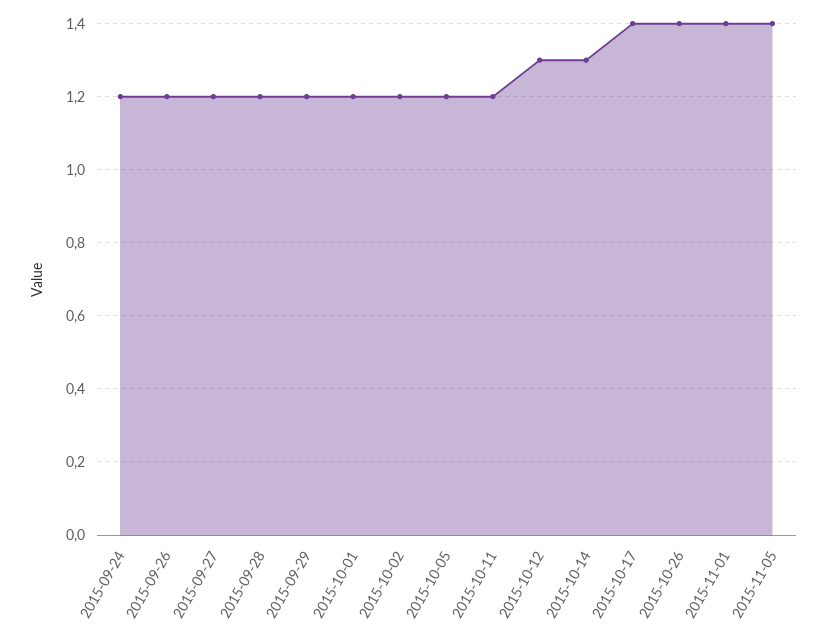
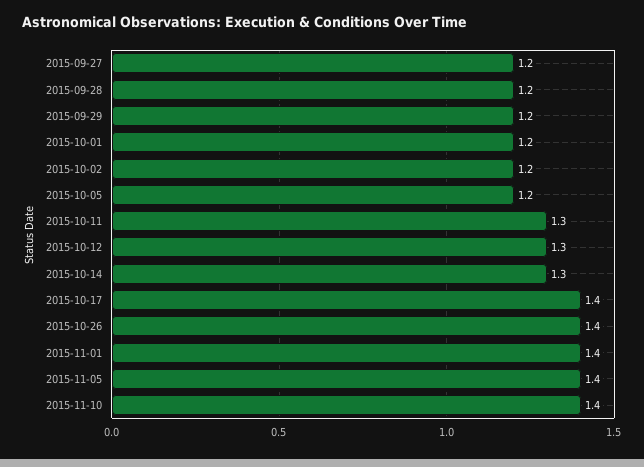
2015-09-24: 1.2 -> none
2015-09-26: 1.2 -> none
2015-10-11: 1.2 -> 1.3
2015-11-10: none -> 1.4

